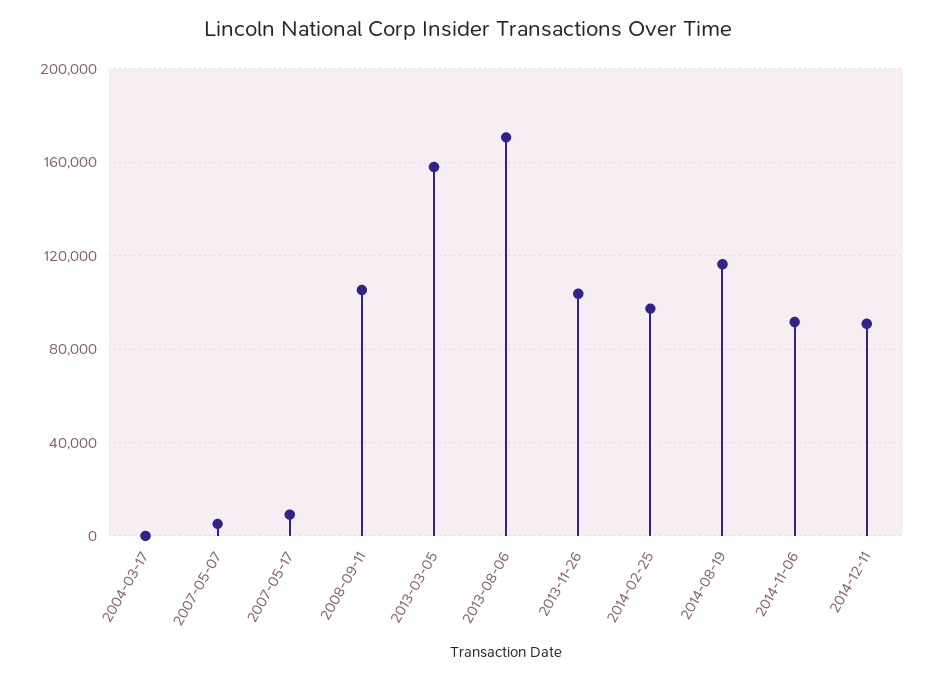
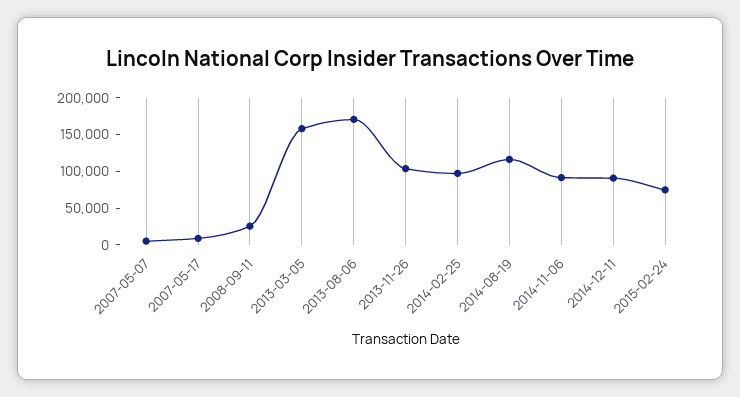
2004-03-17: 0 -> none
2008-09-11: 105000 -> 25000
2015-02-24: none -> 75000

